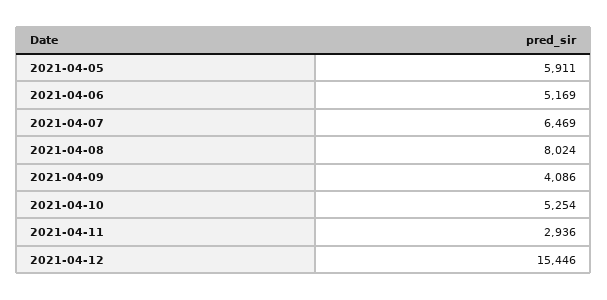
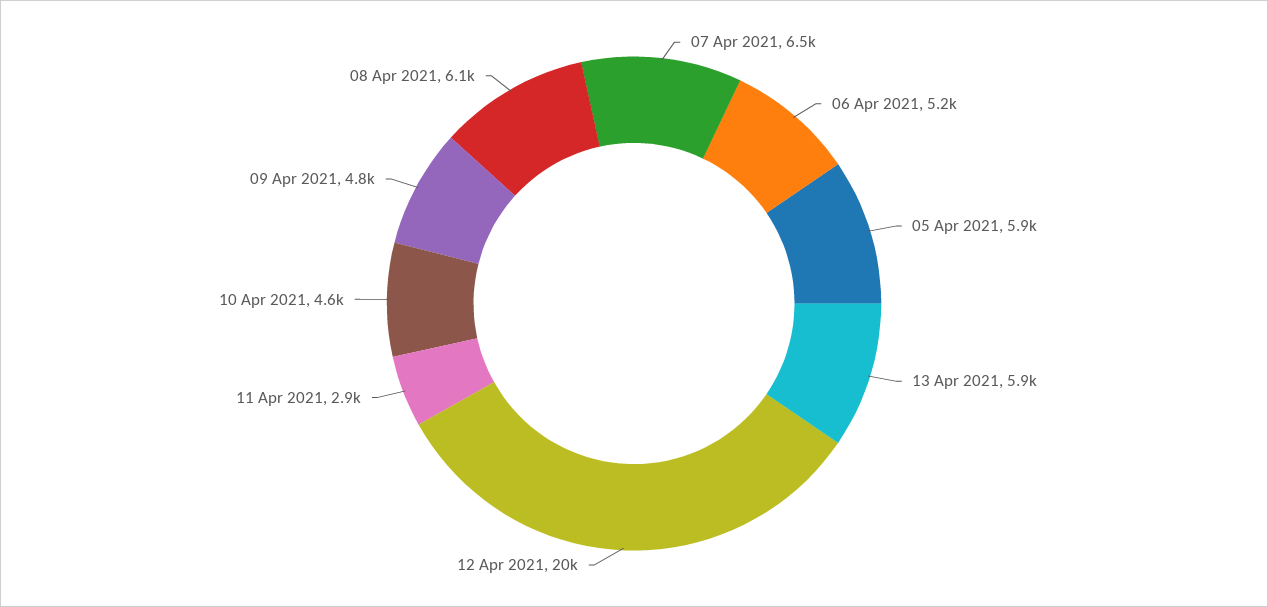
2021-04-08: 8024 -> 6100
2021-04-09: 4086 -> 4800
2021-04-10: 5254 -> 4600
2021-04-12: 15446 -> 20000
13 Apr 2021: none -> 5900

